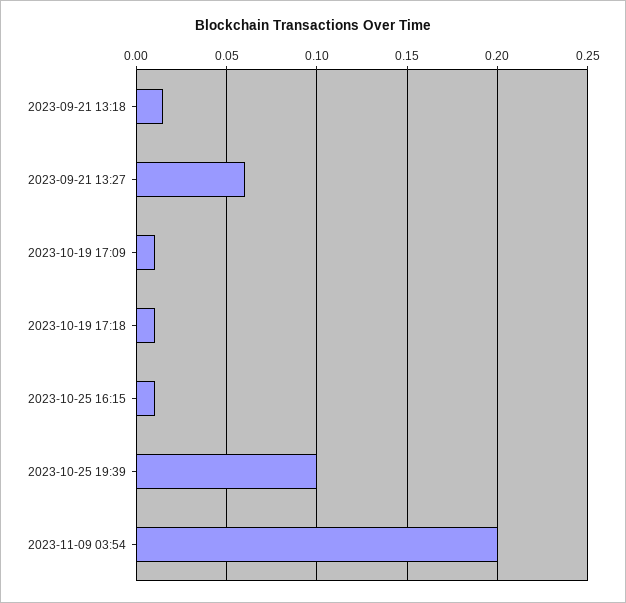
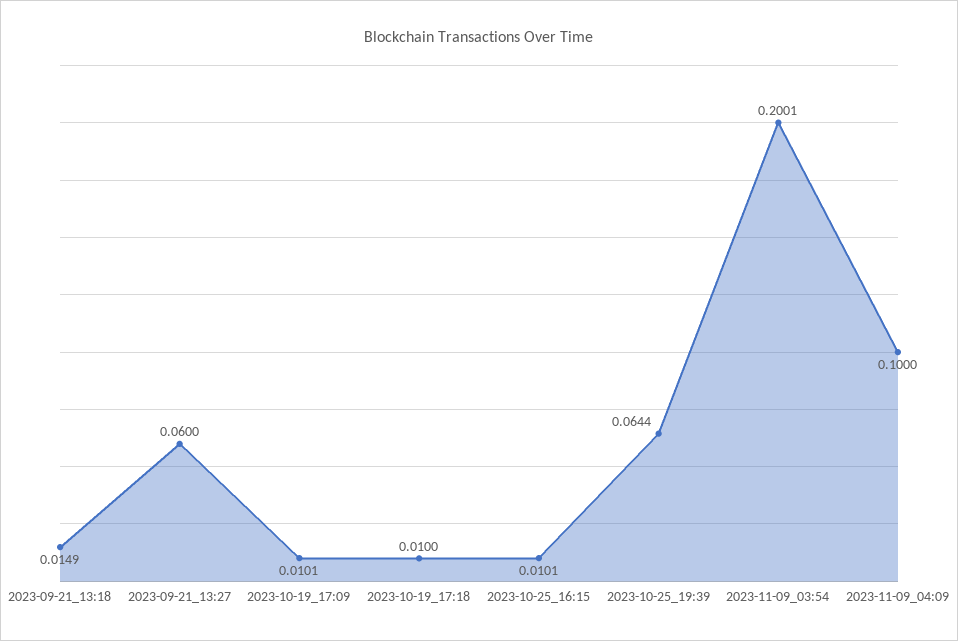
2023-10-25 19:39: 0.1 -> 0.0644
2023-11-09_04:09: none -> 0.1

